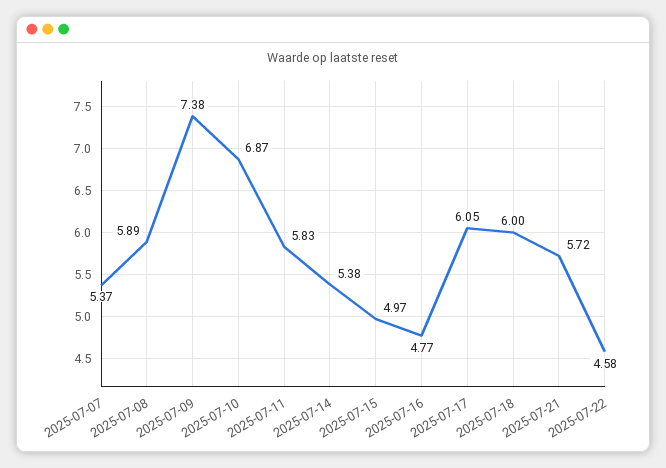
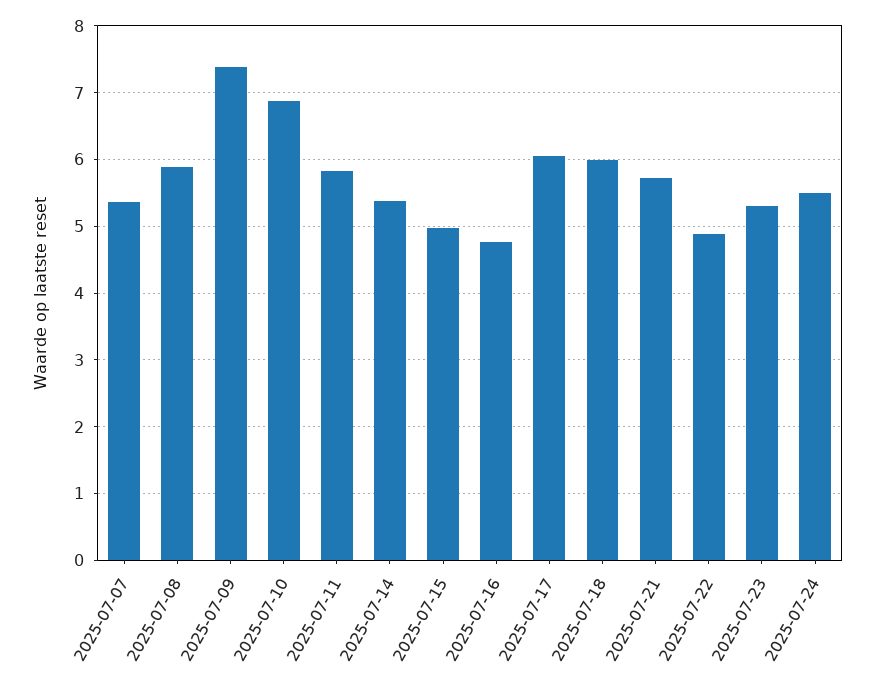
2025-07-22: 4.58 -> 4.9
2025-07-23: none -> 5.3
2025-07-24: none -> 5.5

